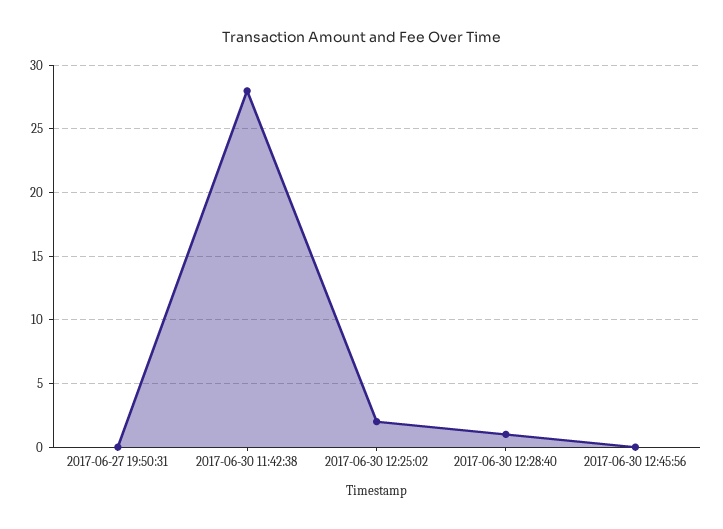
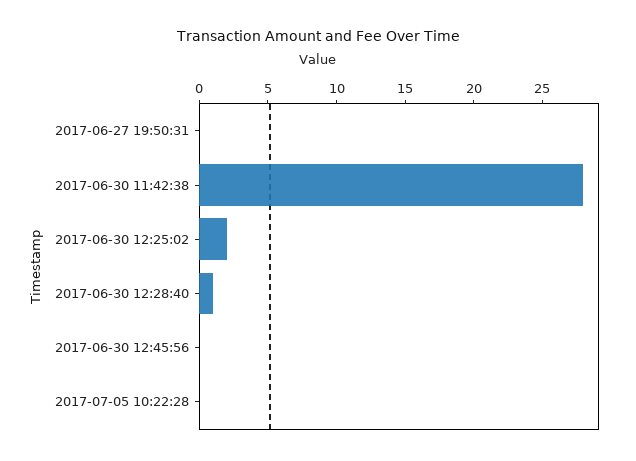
2017-07-05 10:22:28: none -> 0

